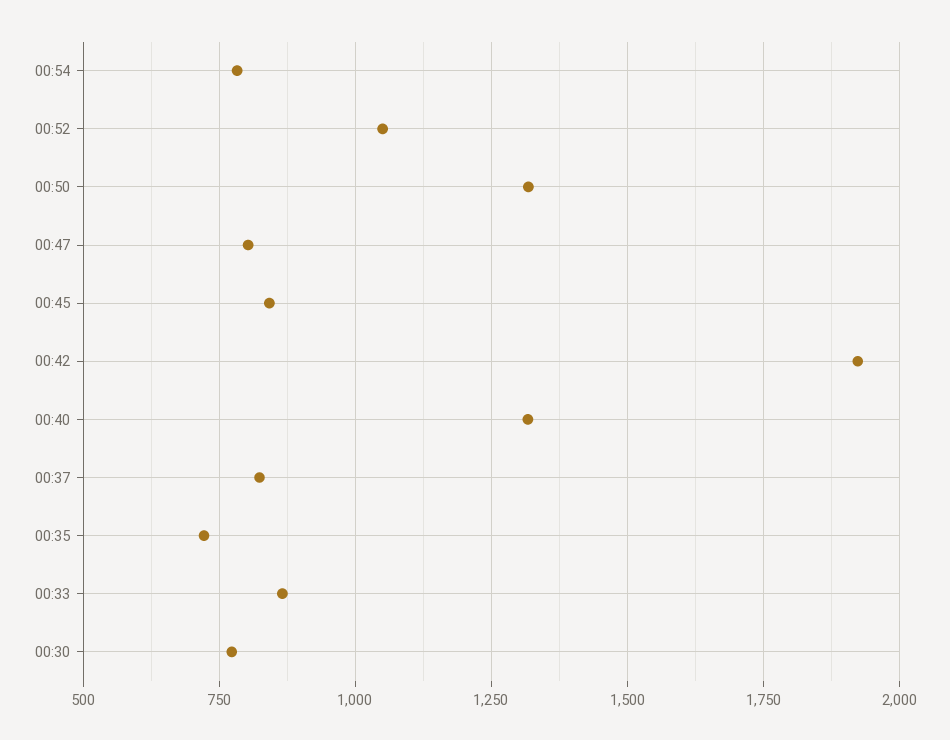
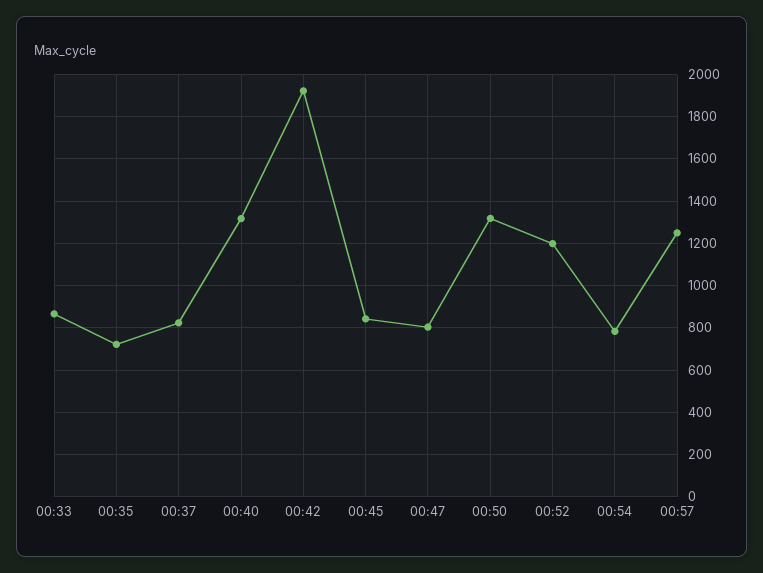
00:52: 1050 -> 1200
00:30: 775 -> none
00:57: none -> 1250

